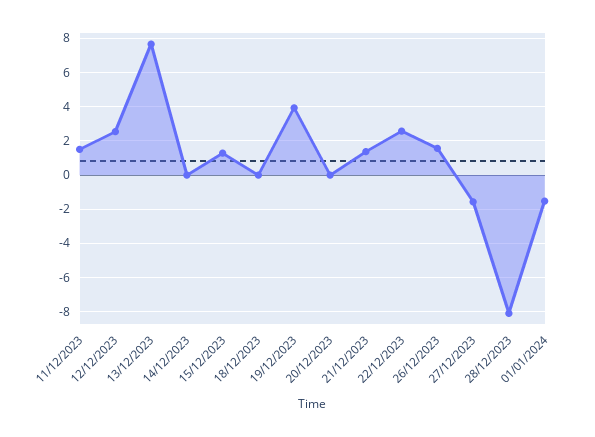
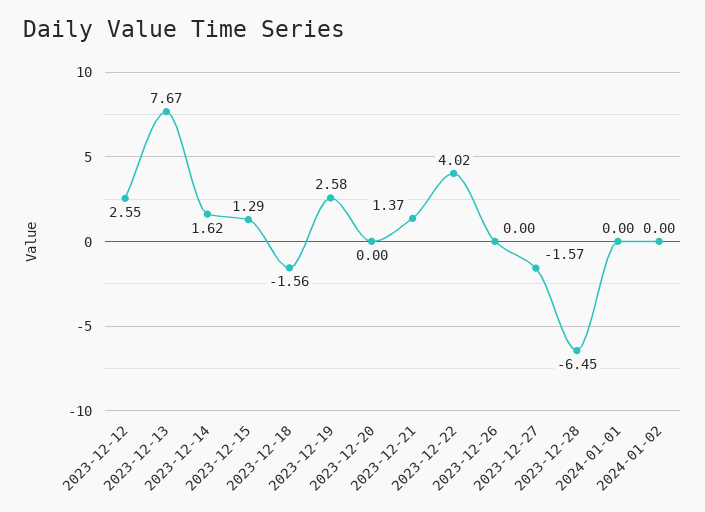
11/12/2023: 1.5 -> none
14/12/2023: 0 -> 1.62
18/12/2023: 0 -> -1.56
19/12/2023: 4 -> 2.58
22/12/2023: 2.5 -> 4.02
26/12/2023: 1.5 -> 0
28/12/2023: -8 -> -6.45
01/01/2024: -1.5 -> 0
2024-01-02: none -> 0

